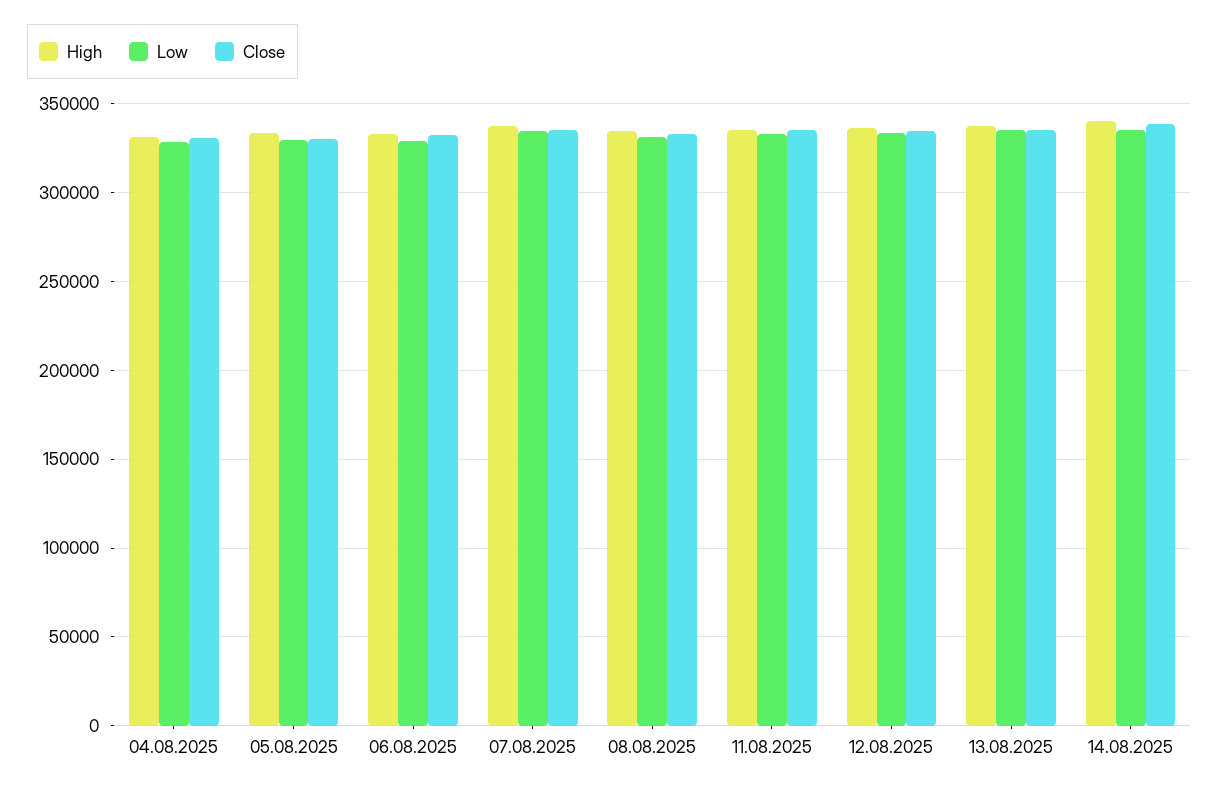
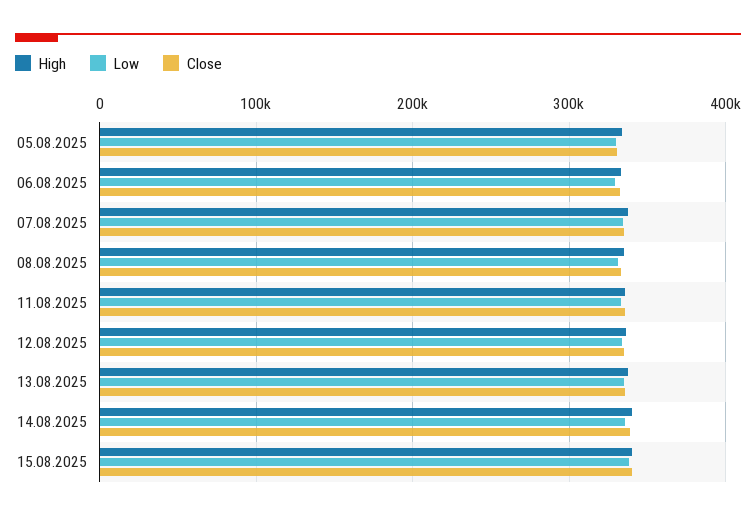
High, 04.08.2025: 330000 -> none
Low, 04.08.2025: 330000 -> none
Close, 04.08.2025: 330000 -> none
High, 15.08.2025: none -> 340000
Low, 15.08.2025: none -> 340000
Close, 15.08.2025: none -> 340000

